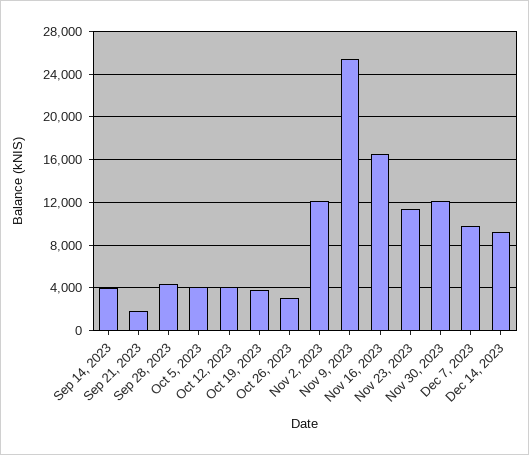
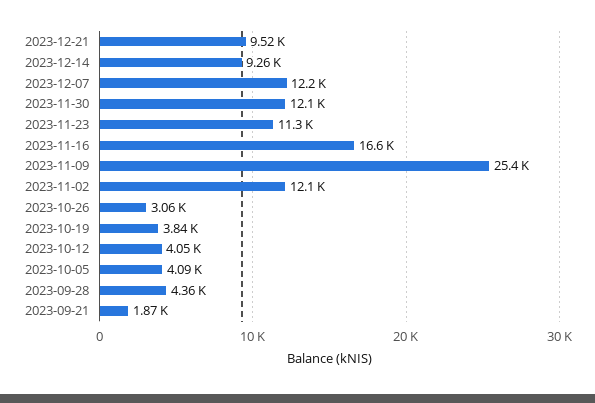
Sep 14, 2023: 4000 -> none
Dec 7, 2023: 10000 -> 12200
2023-12-21: none -> 9520

